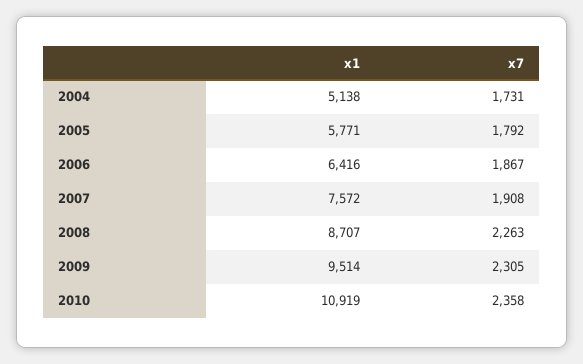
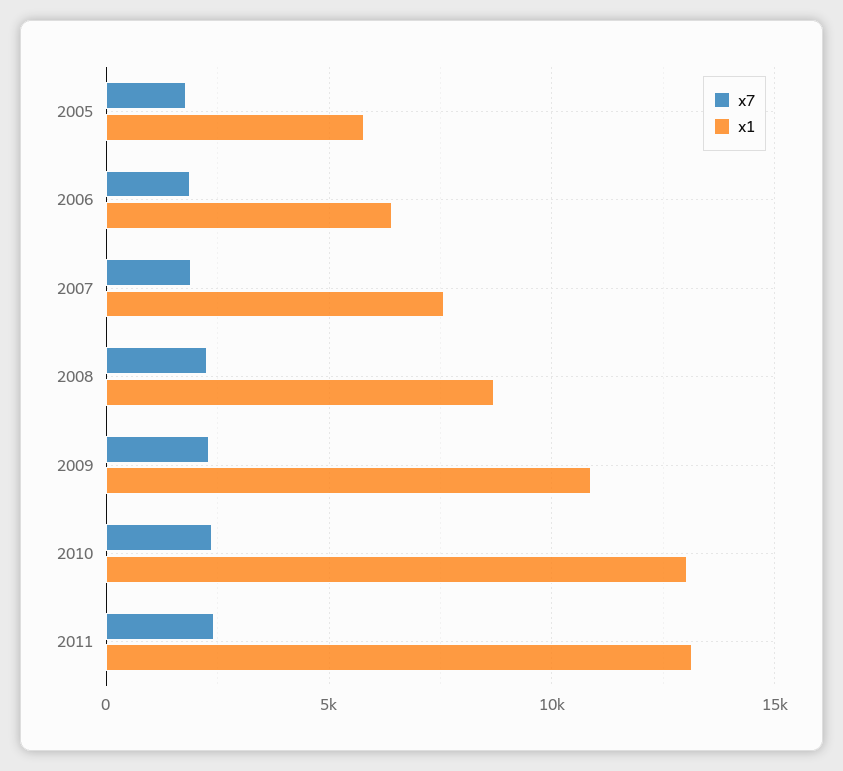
x1, 2004: 5138 -> none
x7, 2004: 1731 -> none
x1, 2009: 9514 -> 11000
x1, 2010: 10919 -> 13000
x7, 2011: none -> 2500
x1, 2011: none -> 13000

